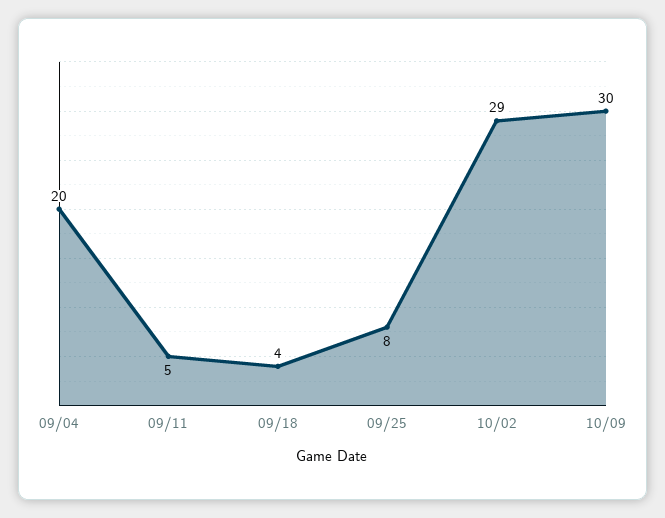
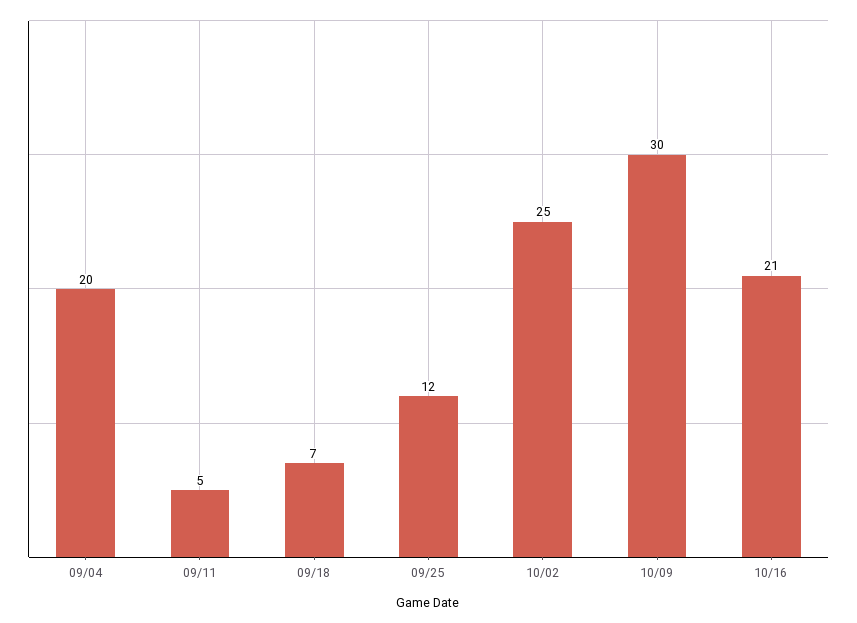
09/18: 4 -> 7
09/25: 8 -> 12
10/02: 29 -> 25
10/16: none -> 21

